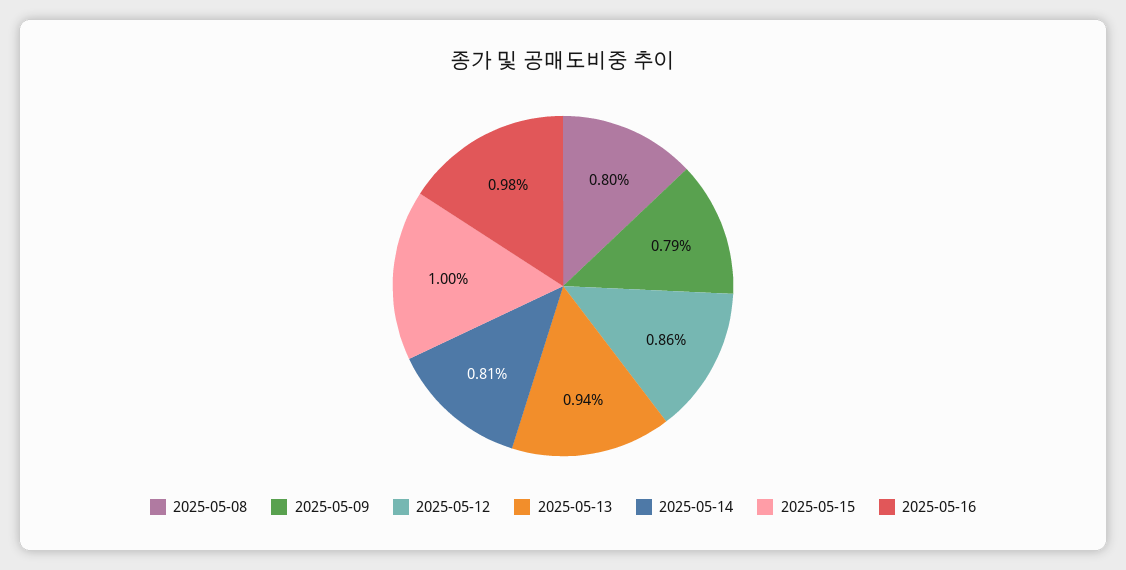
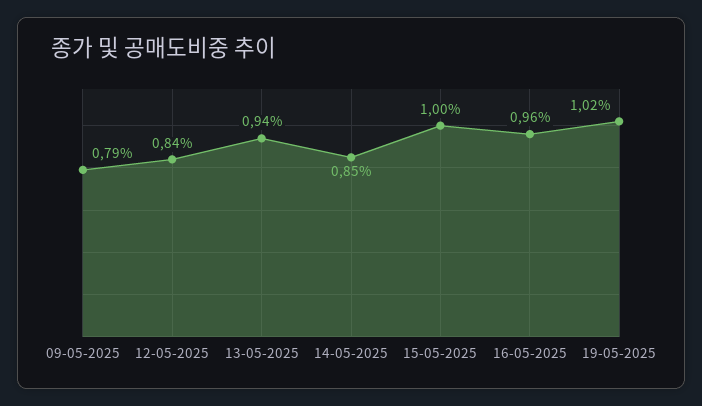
2025-05-08: 0.8 -> none
2025-05-12: 0.86 -> 0.84
2025-05-14: 0.81 -> 0.85
2025-05-16: 0.98 -> 0.96
19-05-2025: none -> 1.02

